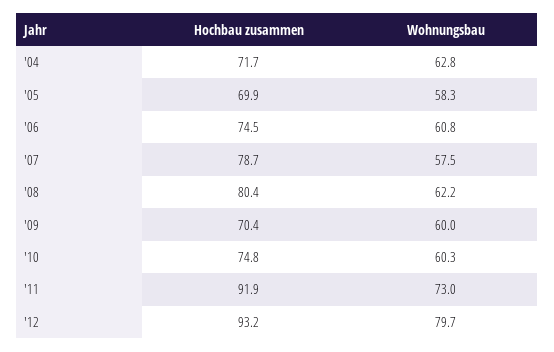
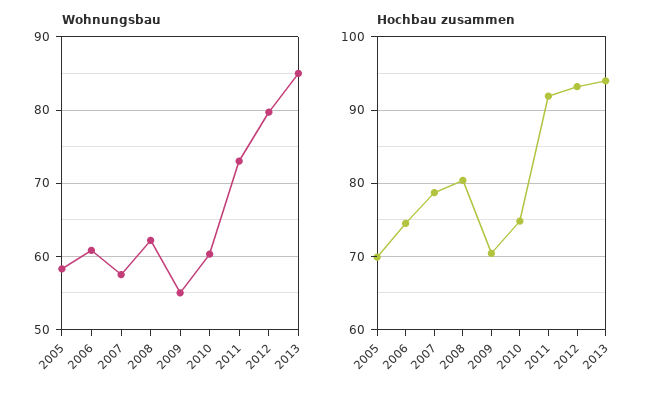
Hochbau zusammen, '04: 71.7 -> none
Wohnungsbau, '04: 62.8 -> none
Wohnungsbau, '09: 60 -> 55
Wohnungsbau, 2013: none -> 85
Hochbau zusammen, 2013: none -> 94

